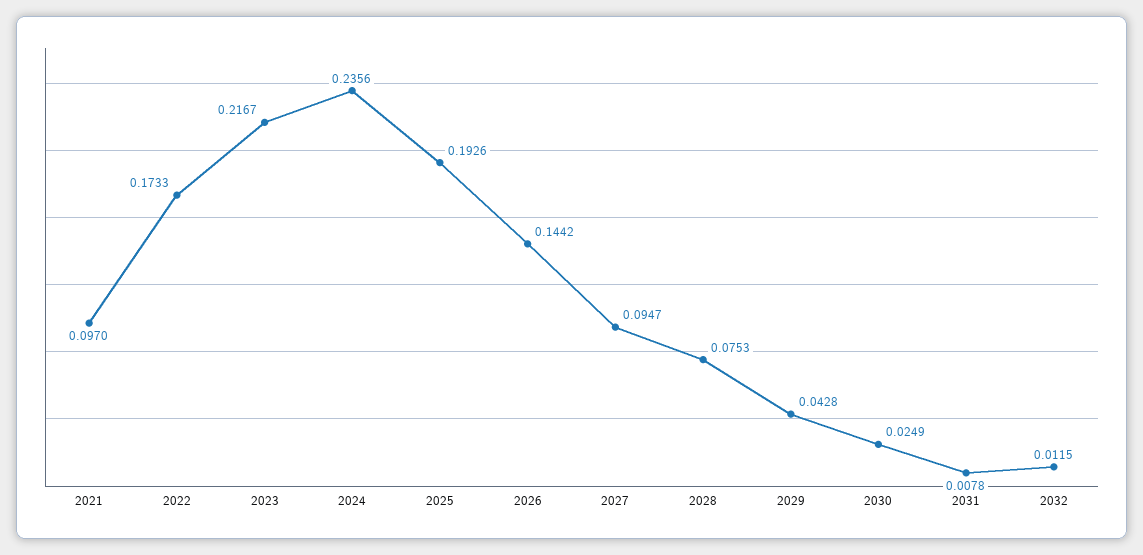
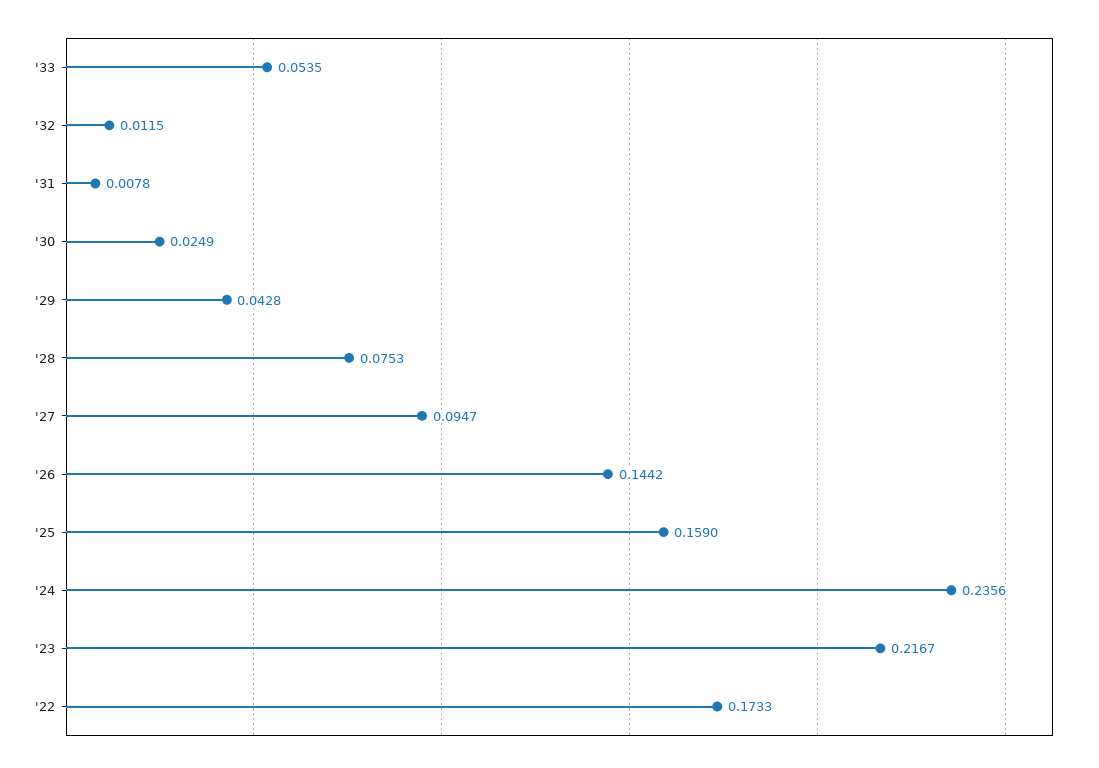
2021: 0.097 -> none
2025: 0.1926 -> 0.159
'33: none -> 0.0535

